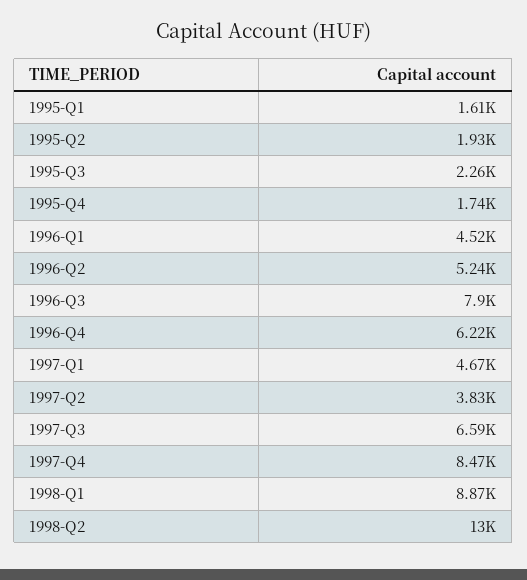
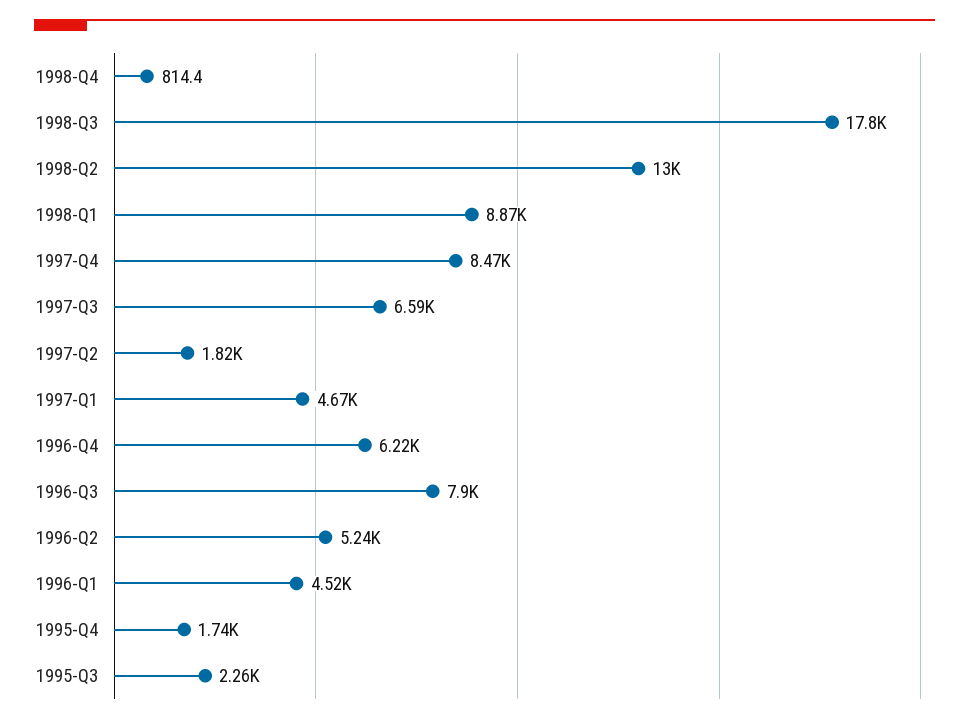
1995-Q1: 1610 -> none
1995-Q2: 1930 -> none
1997-Q2: 3830 -> 1820
1998-Q4: none -> 814.4
1998-Q3: none -> 17800

